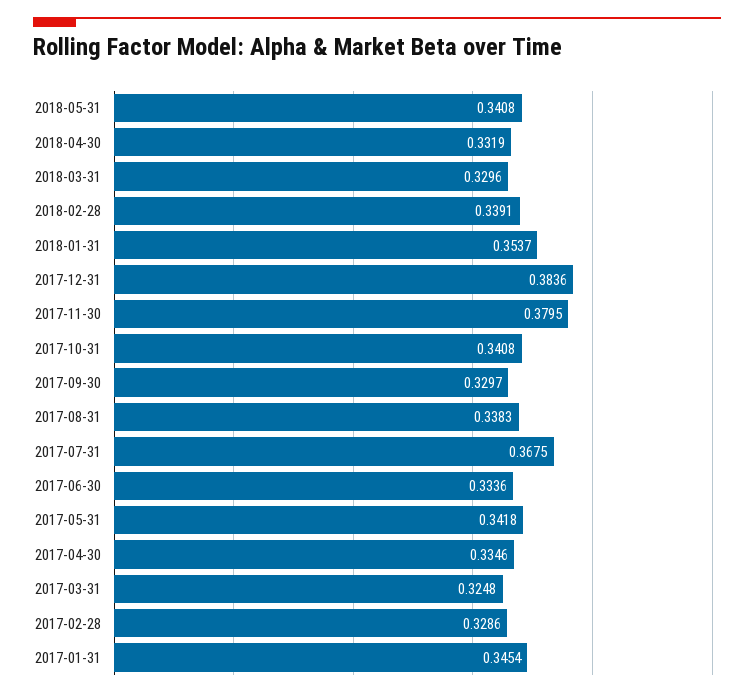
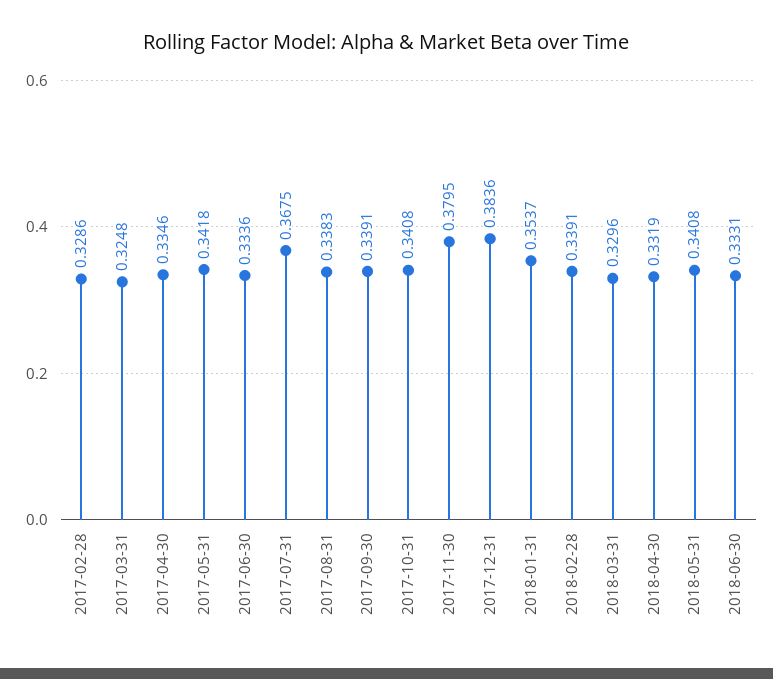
2017-09-30: 0.3297 -> 0.3391
2017-01-31: 0.3454 -> none
2018-06-30: none -> 0.3331

